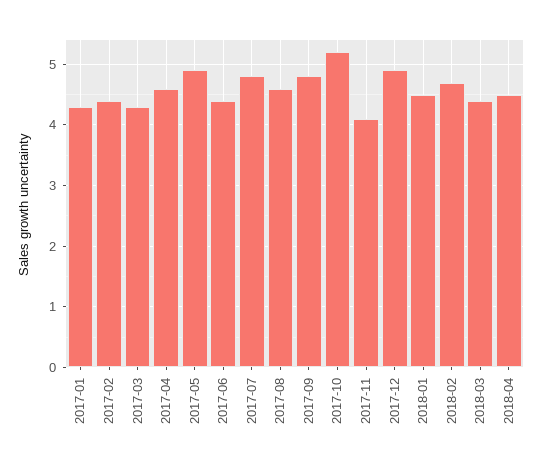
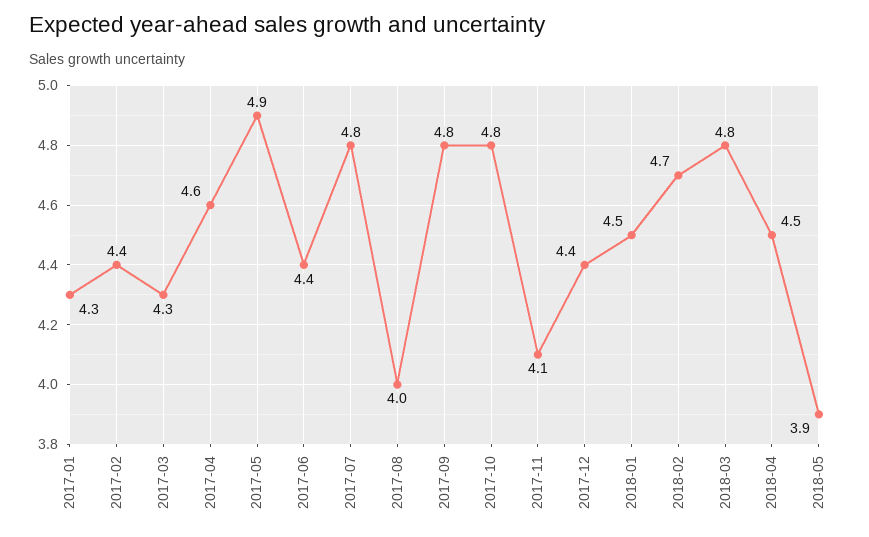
2017-08: 4.6 -> 4
2017-10: 5.2 -> 4.8
2017-12: 4.9 -> 4.4
2018-03: 4.4 -> 4.8
2018-05: none -> 3.9

